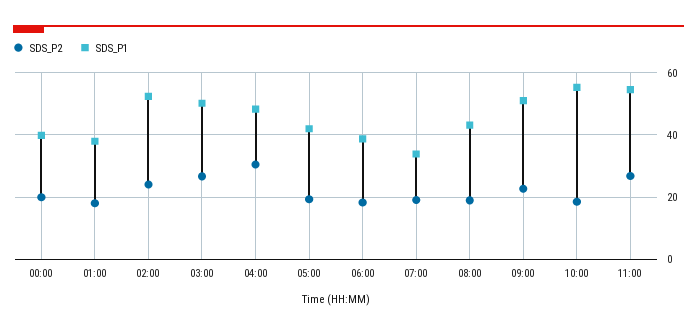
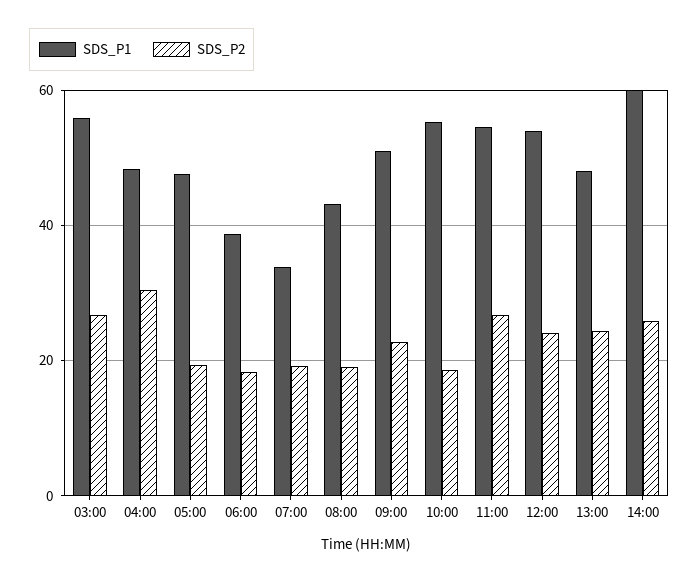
SDS_P2, 00:00: 20 -> none
SDS_P1, 00:00: 40 -> none
SDS_P2, 01:00: 18 -> none
SDS_P1, 01:00: 38 -> none
SDS_P2, 02:00: 24 -> none
SDS_P1, 02:00: 52 -> none
SDS_P1, 03:00: 50 -> 56
SDS_P1, 05:00: 42 -> 48
SDS_P1, 12:00: none -> 54
SDS_P2, 12:00: none -> 24
SDS_P1, 13:00: none -> 48
SDS_P2, 13:00: none -> 24
SDS_P1, 14:00: none -> 60
SDS_P2, 14:00: none -> 26

